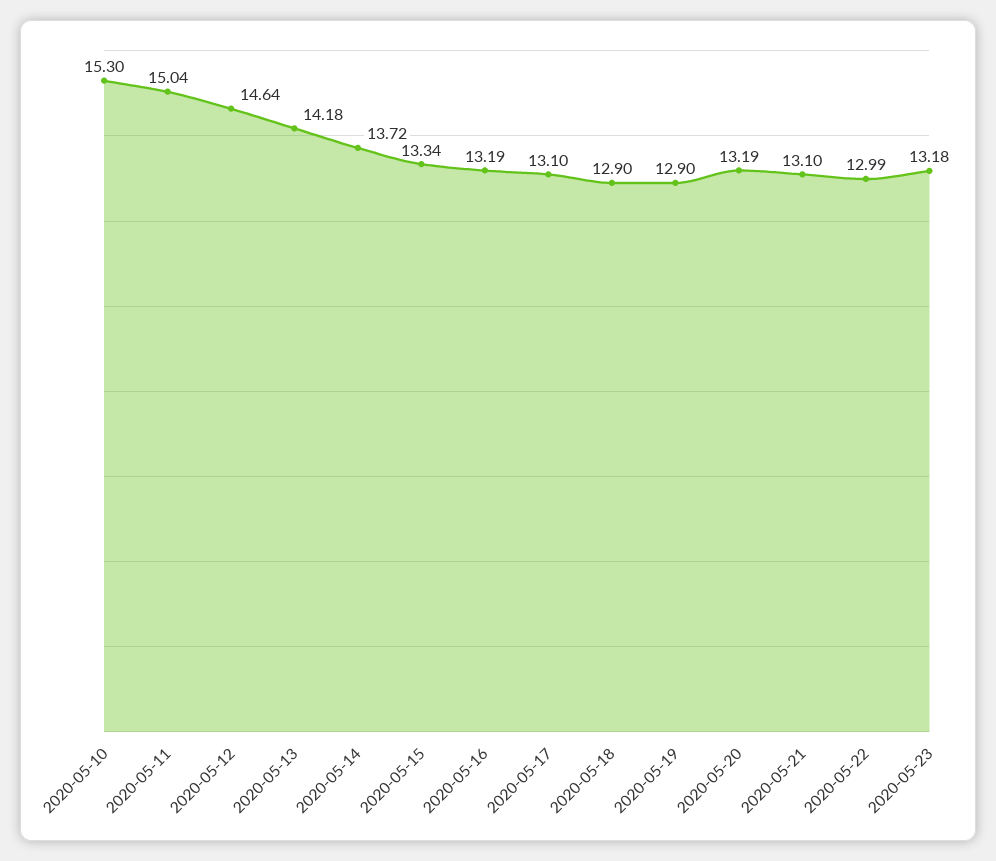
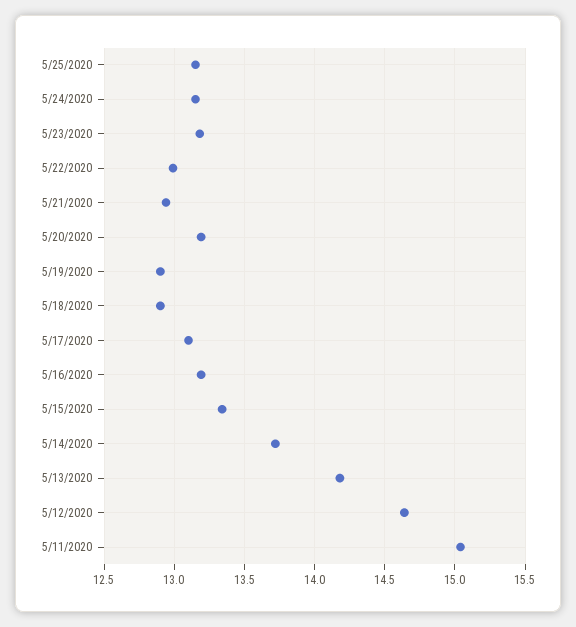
2020-05-10: 15.3 -> none
2020-05-21: 13.1 -> 12.95
5/25/2020: none -> 13.15
5/24/2020: none -> 13.15

